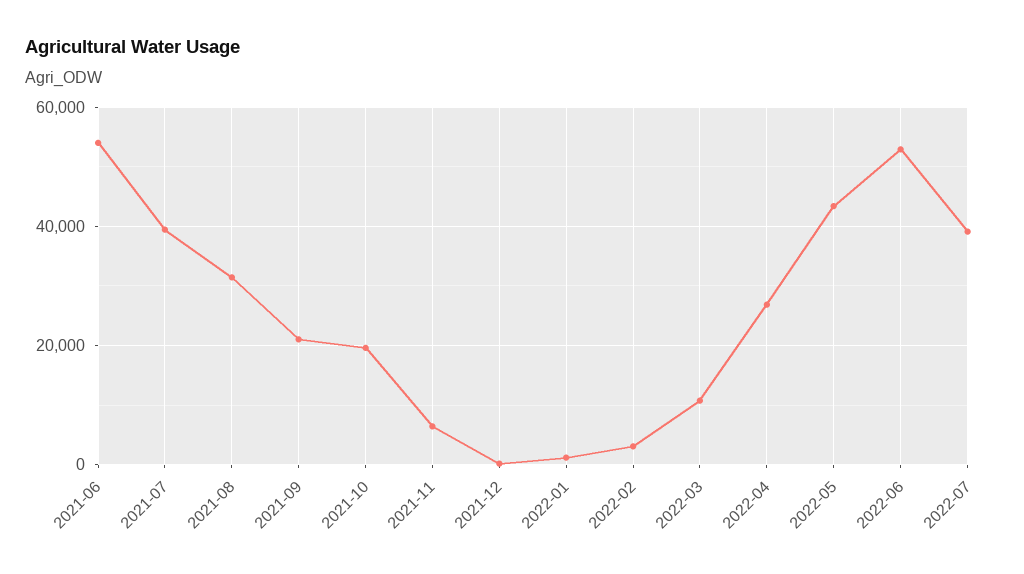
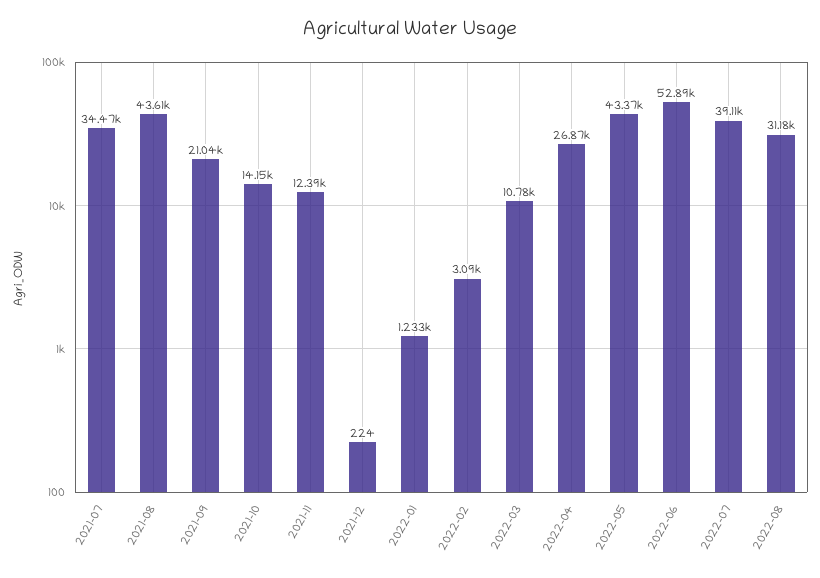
2021-06: 54000 -> none
2021-07: 40000 -> 34470
2021-08: 32000 -> 43610
2021-10: 20000 -> 14150
2021-11: 6000 -> 12390
2022-08: none -> 31180

